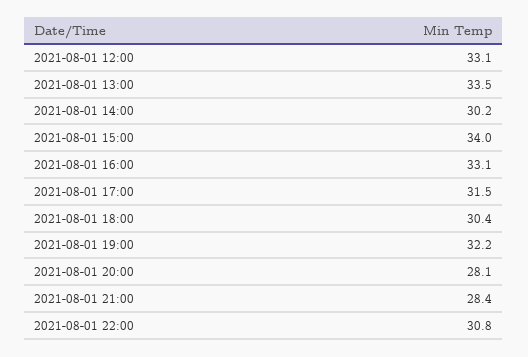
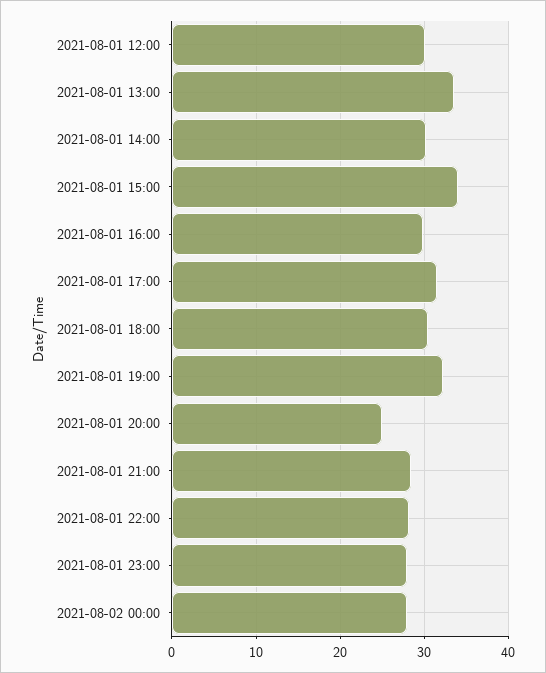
2021-08-01 12:00: 33.1 -> 30
2021-08-01 16:00: 33.1 -> 30
2021-08-01 20:00: 28.1 -> 25
2021-08-01 22:00: 30.8 -> 28
2021-08-01 23:00: none -> 28
2021-08-02 00:00: none -> 28

